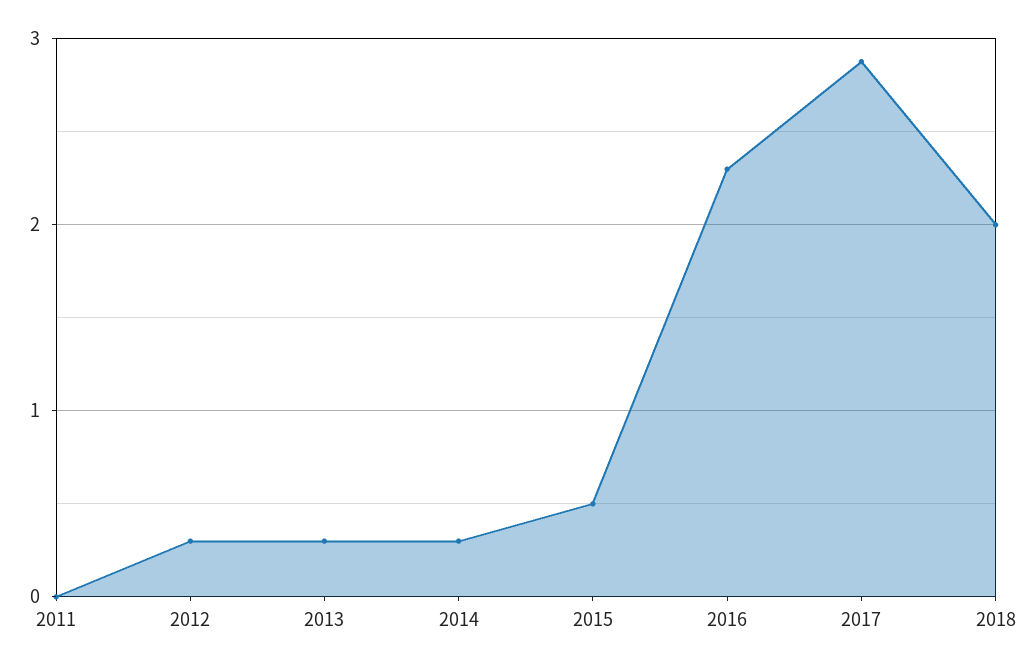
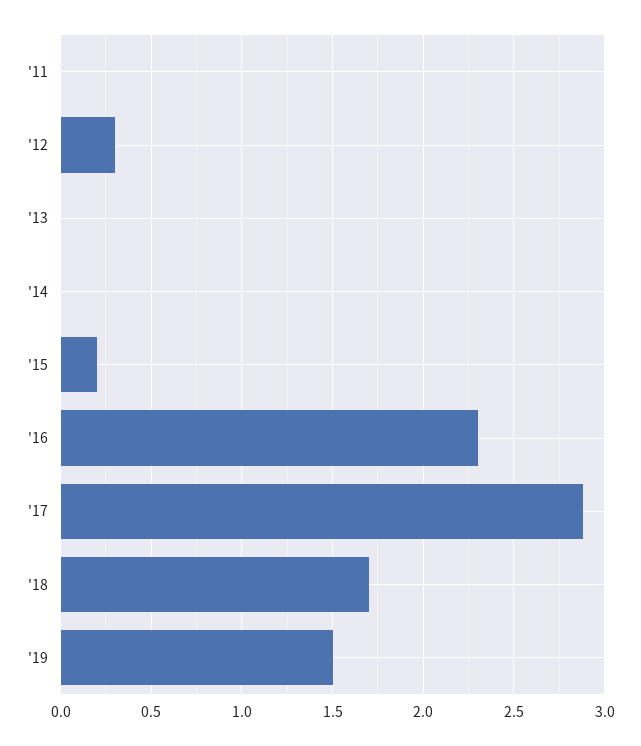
2013: 0.3 -> 0
2014: 0.3 -> 0
2015: 0.5 -> 0.2
2018: 2 -> 1.7
'19: none -> 1.5

